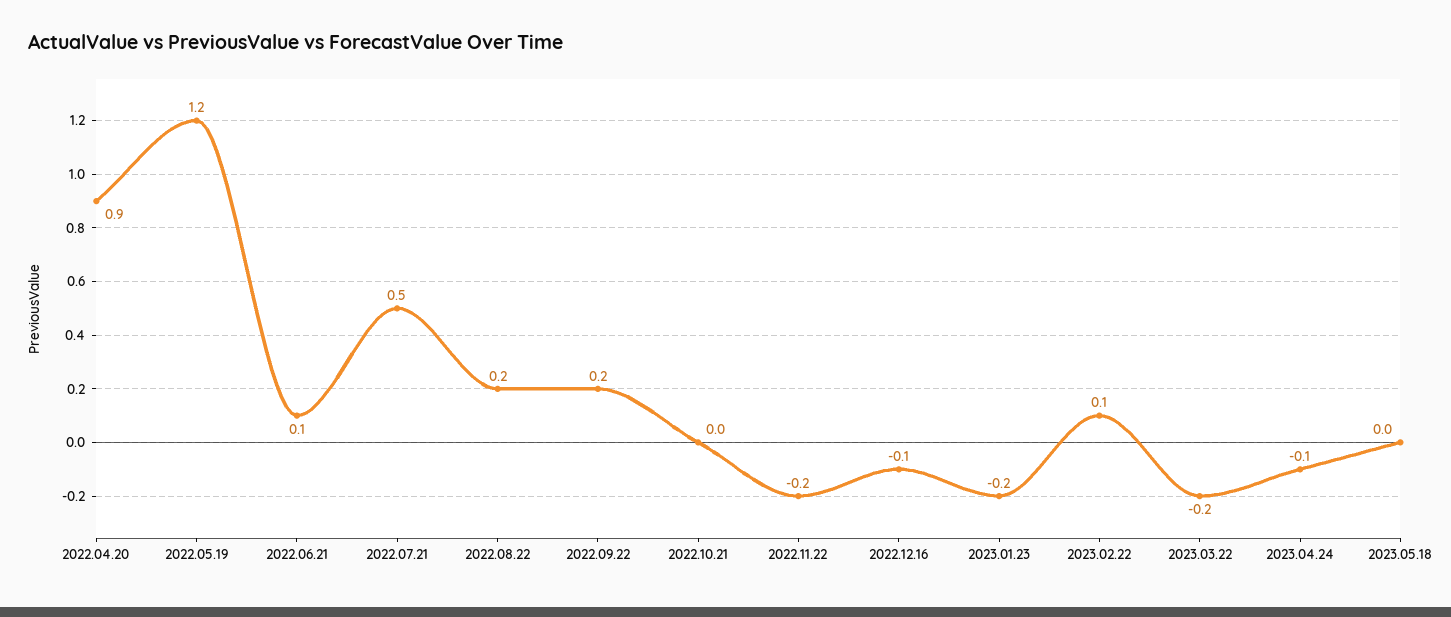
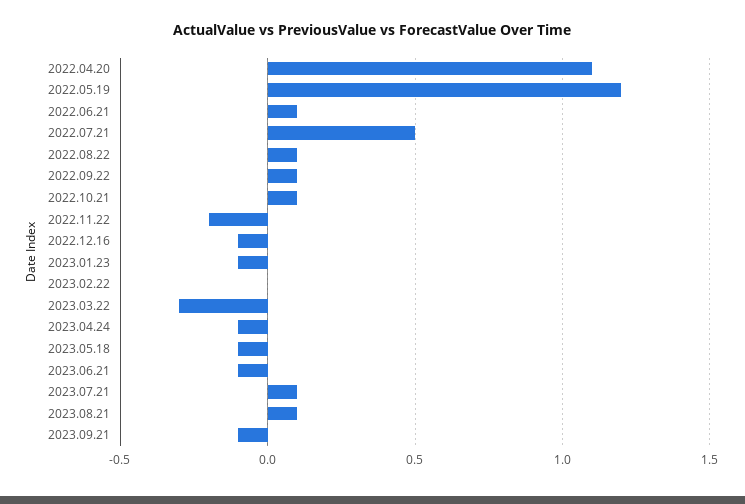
2022.04.20: 0.9 -> 1.1
2022.08.22: 0.2 -> 0.1
2022.09.22: 0.2 -> 0.1
2022.10.21: 0 -> 0.1
2023.01.23: -0.2 -> -0.1
2023.02.22: 0.1 -> 0
2023.03.22: -0.2 -> -0.3
2023.05.18: 0 -> -0.1
2023.06.21: none -> -0.1
2023.07.21: none -> 0.1
2023.08.21: none -> 0.1
2023.09.21: none -> -0.1

